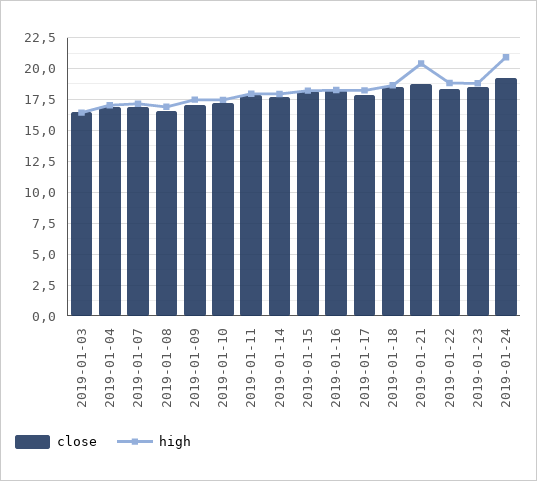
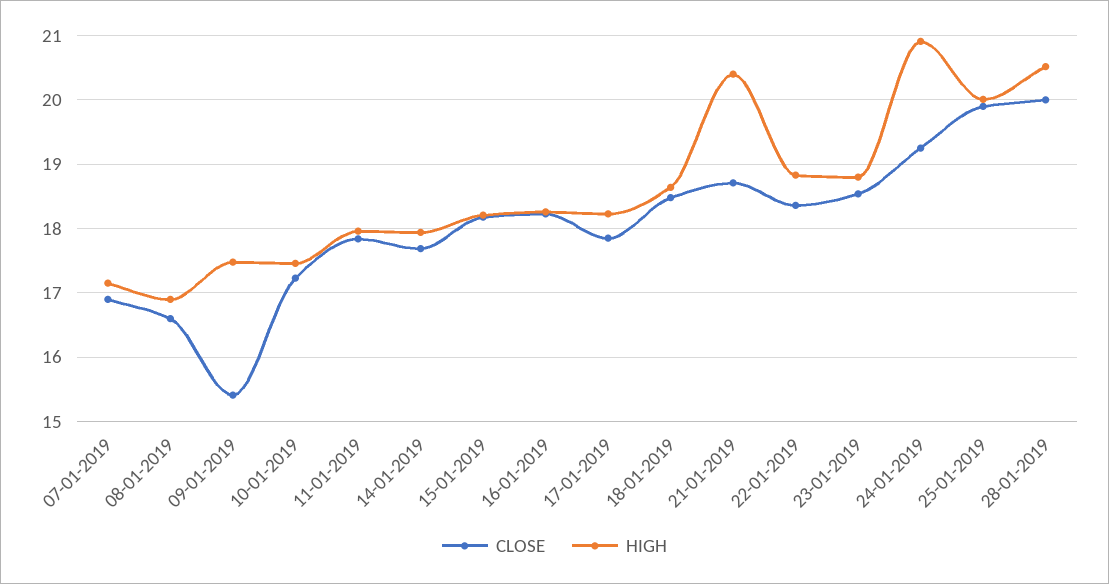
close, 2019-01-03: 16.5 -> none
high, 2019-01-03: 16.5 -> none
close, 2019-01-04: 17 -> none
high, 2019-01-04: 17 -> none
close, 2019-01-09: 17 -> 15.4
close, 25-01-2019: none -> 19.9
high, 25-01-2019: none -> 20
close, 28-01-2019: none -> 20
high, 28-01-2019: none -> 20.5

